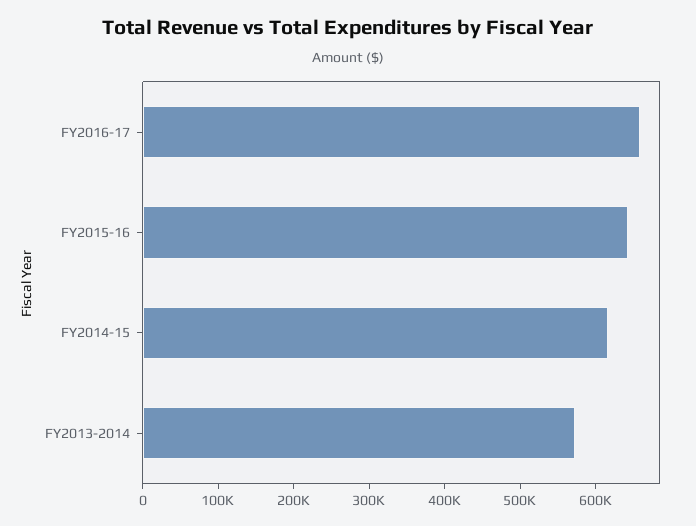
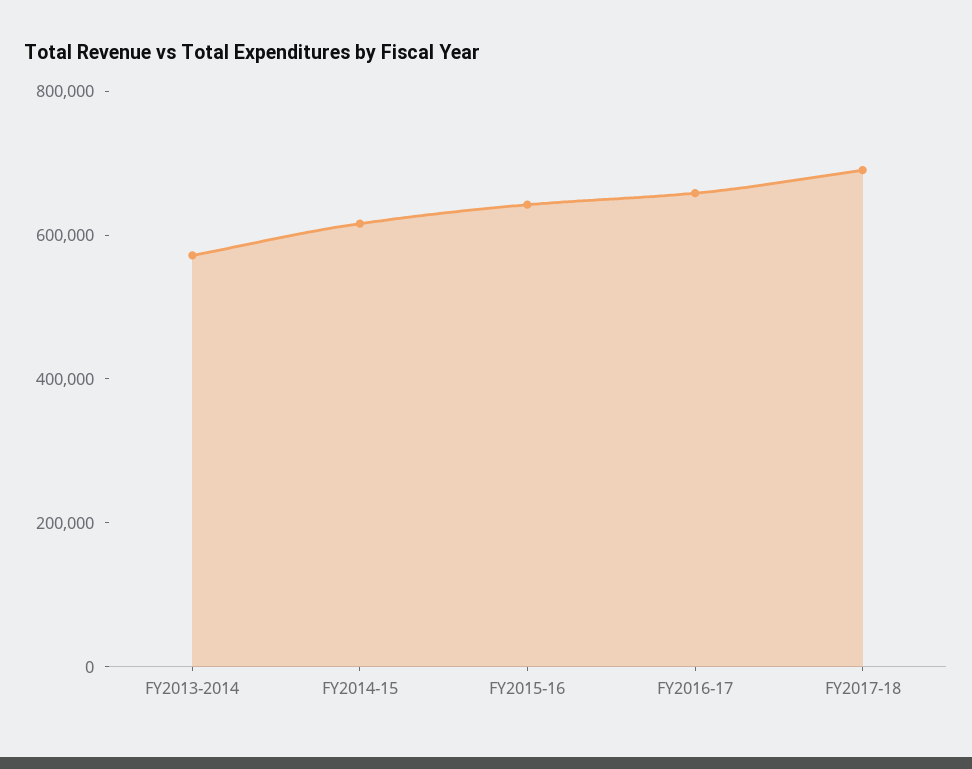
FY2017-18: none -> 700000

